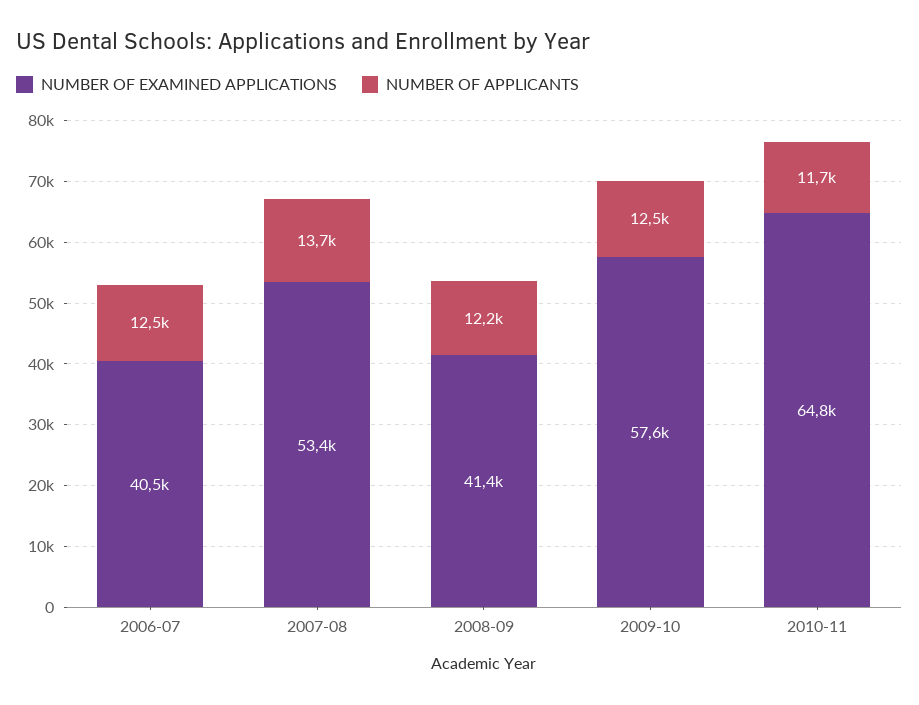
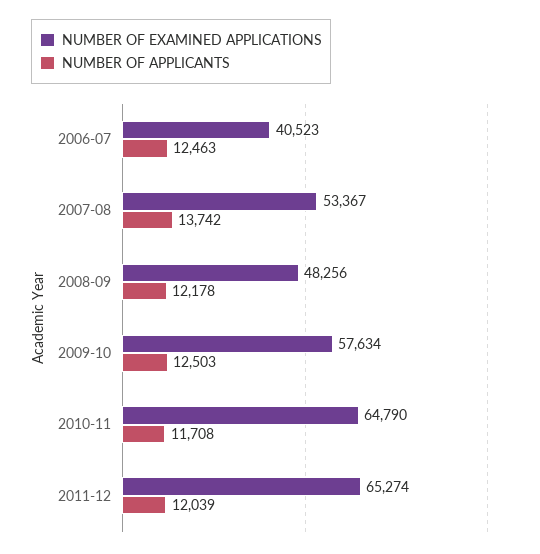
NUMBER OF EXAMINED APPLICATIONS, 2008-09: 41400 -> 48256
NUMBER OF EXAMINED APPLICATIONS, 2011-12: none -> 65274
NUMBER OF APPLICANTS, 2011-12: none -> 12039

